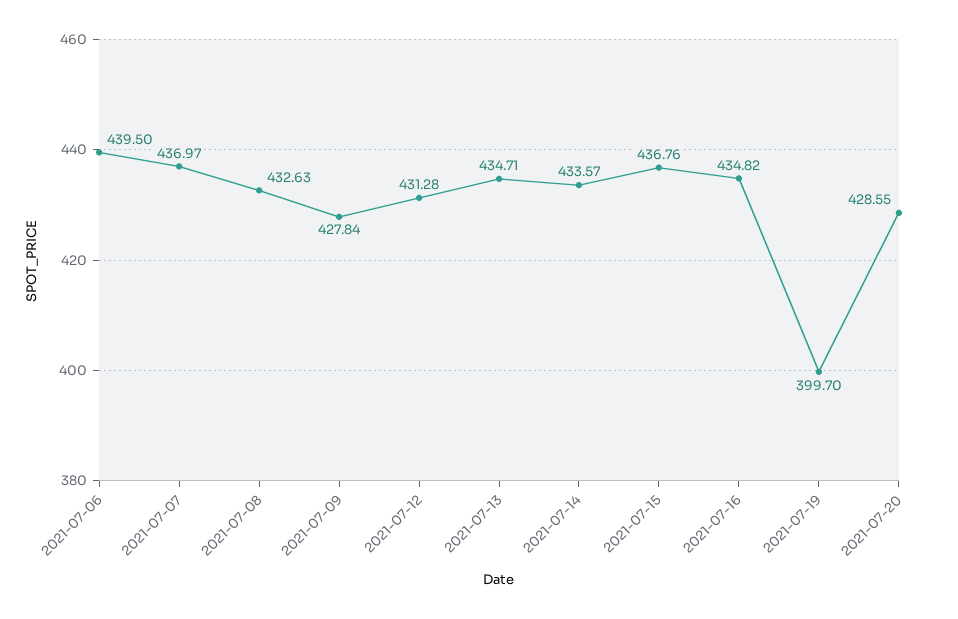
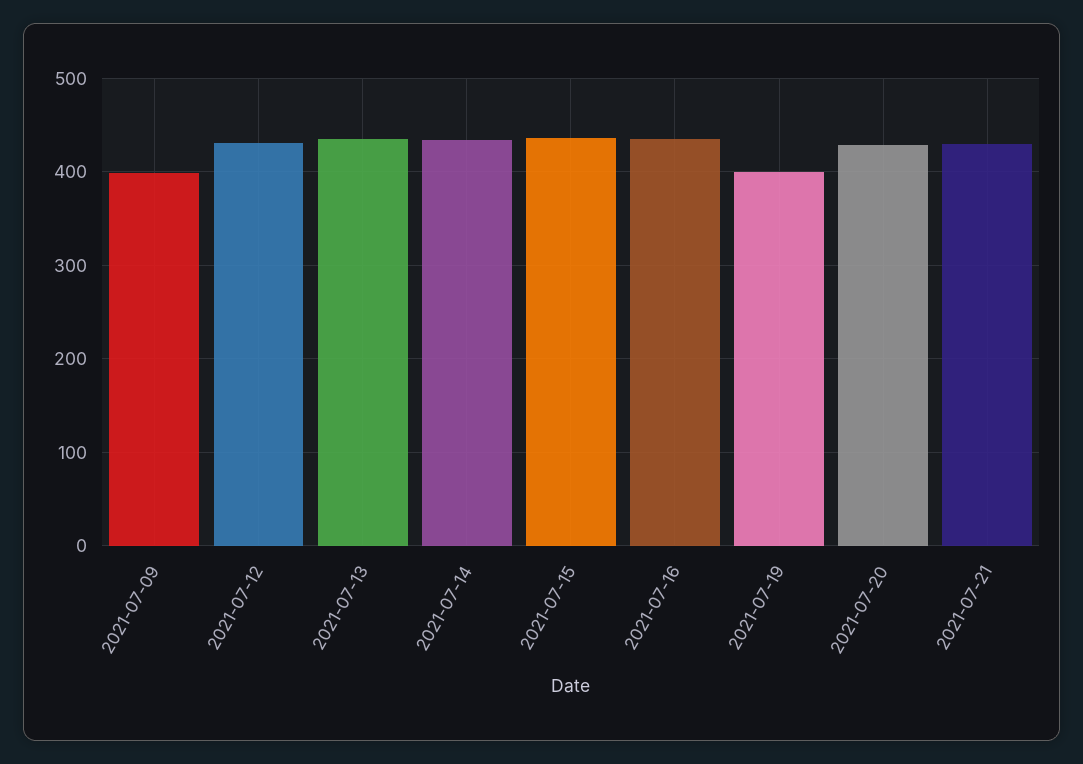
2021-07-06: 439.5 -> none
2021-07-07: 436.97 -> none
2021-07-08: 432.63 -> none
2021-07-09: 427.84 -> 400
2021-07-21: none -> 430

